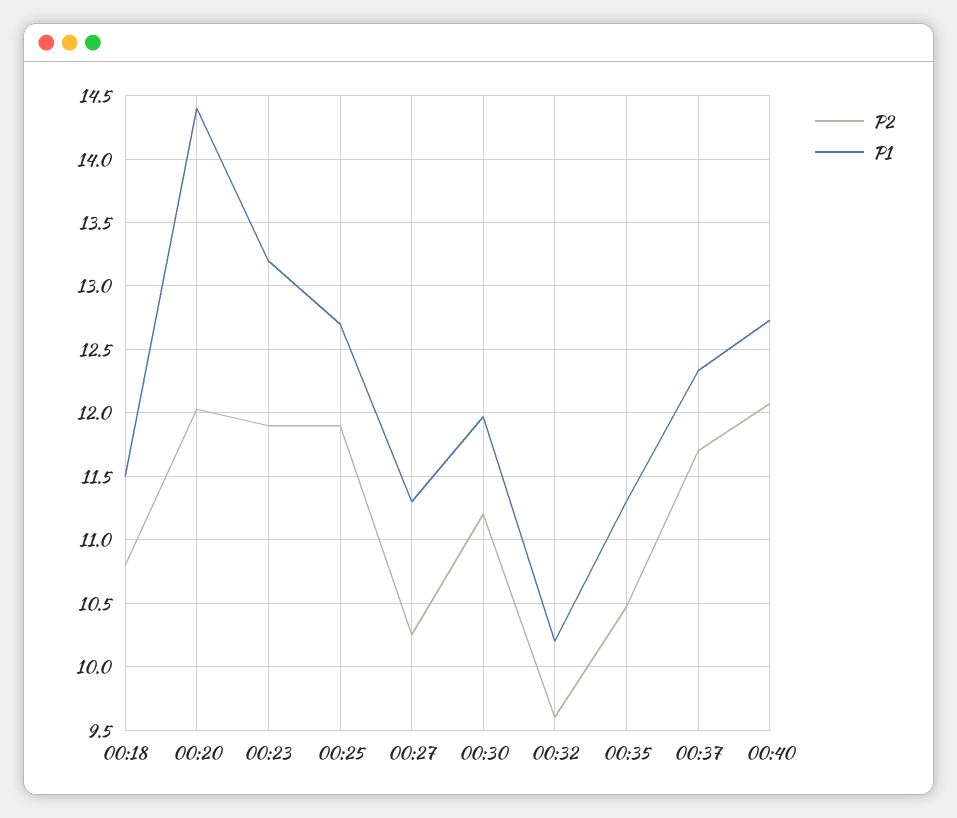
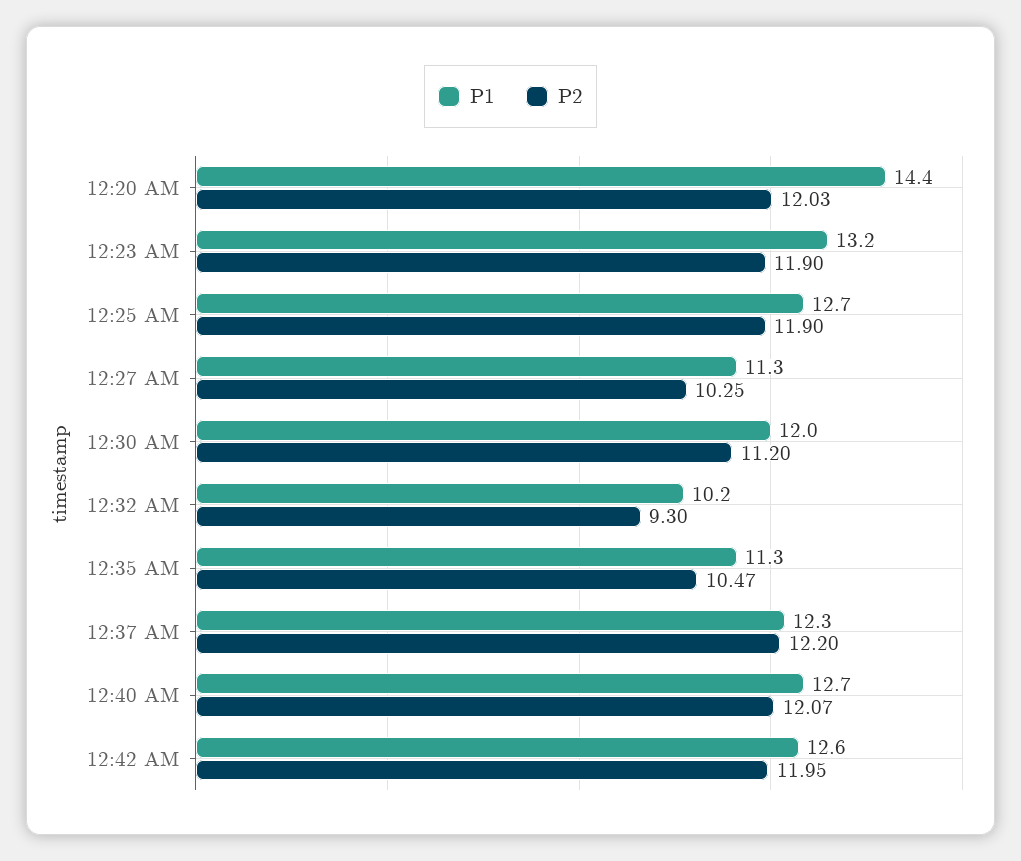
P2, 00:18: 10.8 -> none
P1, 00:18: 11.5 -> none
P2, 00:32: 9.6 -> 9.3
P2, 00:37: 11.7 -> 12.2
P1, 12:42 AM: none -> 12.6
P2, 12:42 AM: none -> 11.95

